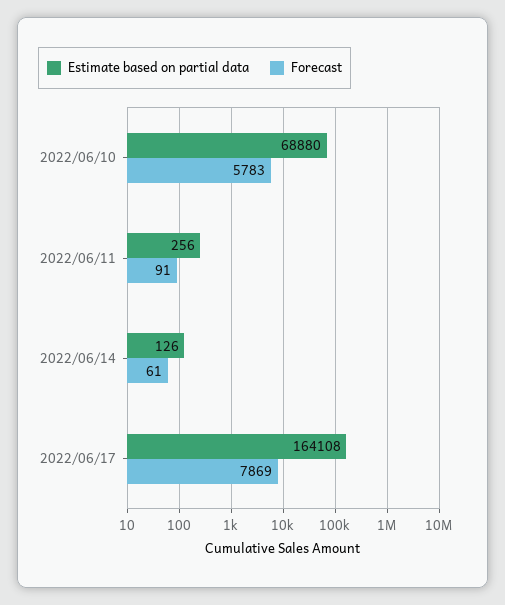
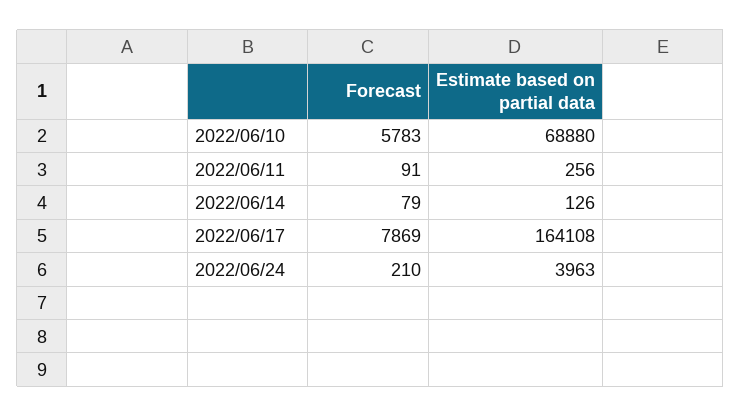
Forecast, 2022/06/14: 61 -> 79
Forecast, 2022/06/24: none -> 210
Estimate based on partial data, 2022/06/24: none -> 3963

